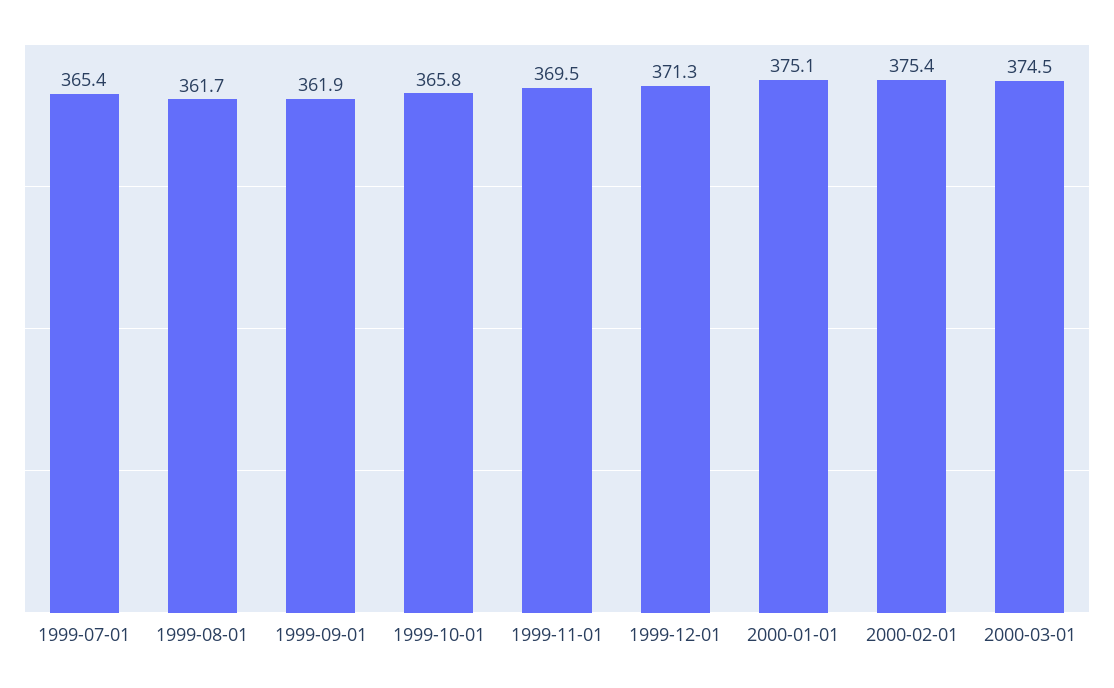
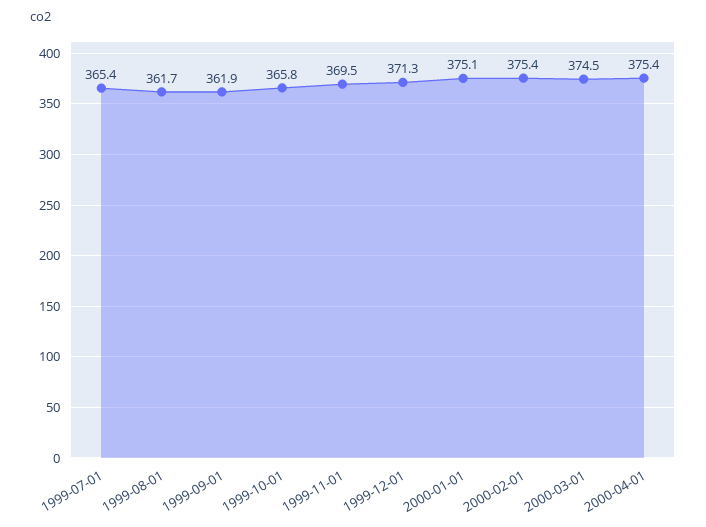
2000-04-01: none -> 375.4

